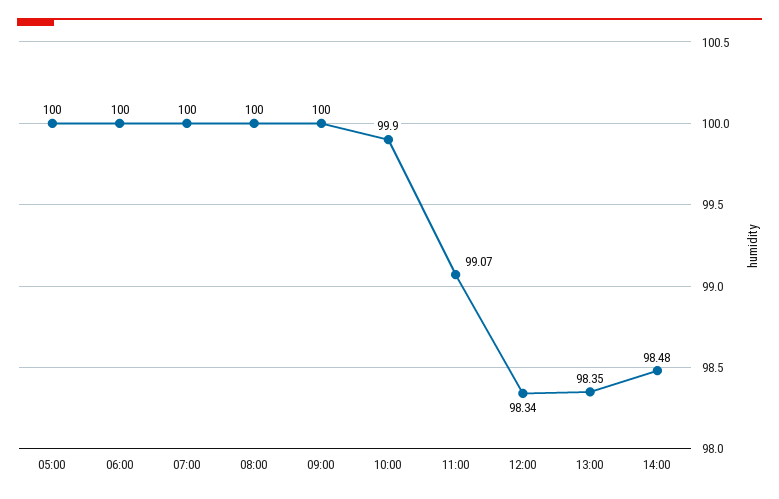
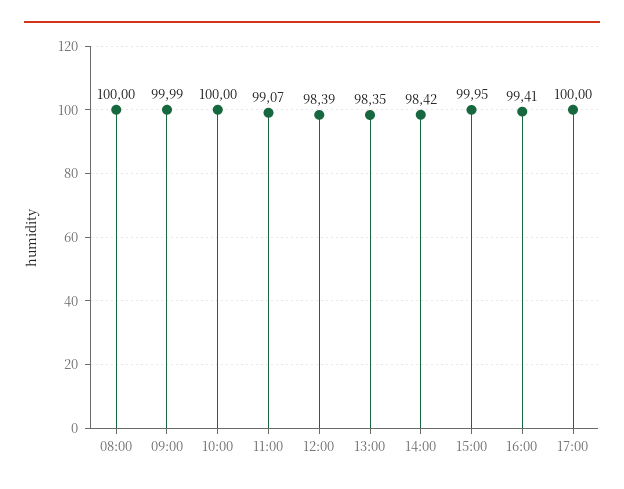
05:00: 100 -> none
06:00: 100 -> none
07:00: 100 -> none
09:00: 100 -> 99.99
10:00: 99.9 -> 100
12:00: 98.34 -> 98.39
14:00: 98.48 -> 98.42
15:00: none -> 99.95
16:00: none -> 99.41
17:00: none -> 100

